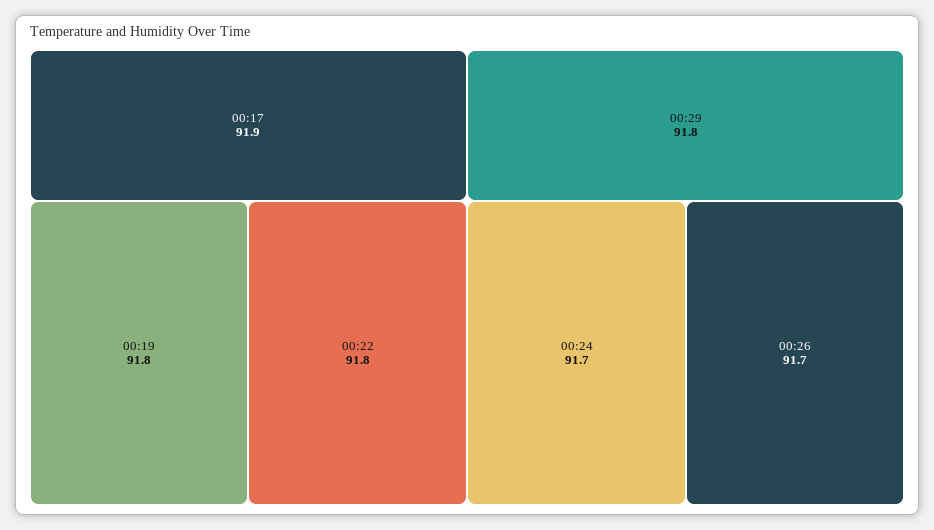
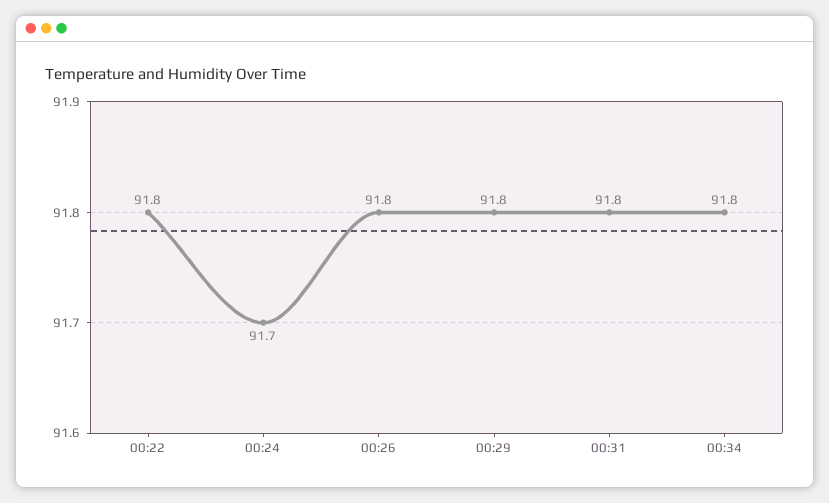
00:17: 91.9 -> none
00:19: 91.8 -> none
00:26: 91.7 -> 91.8
00:31: none -> 91.8
00:34: none -> 91.8

